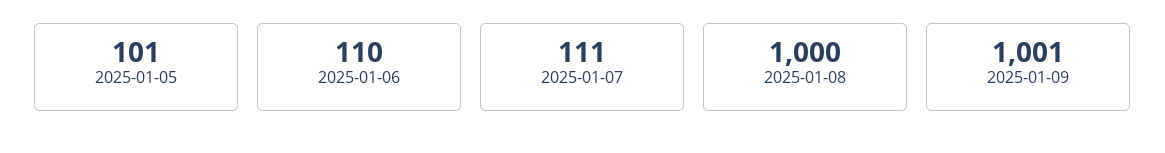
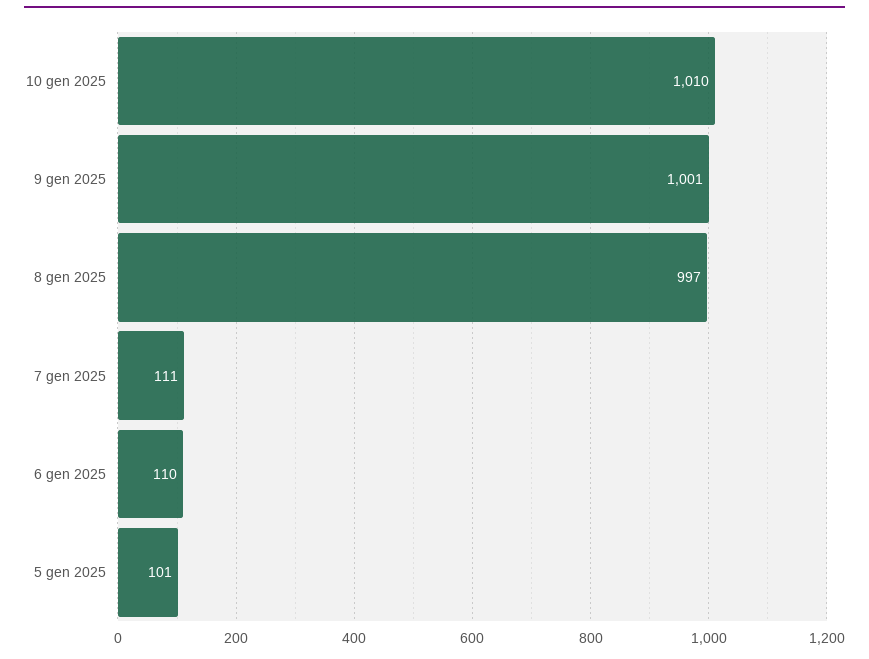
2025-01-08: 1000 -> 997
10 gen 2025: none -> 1010

